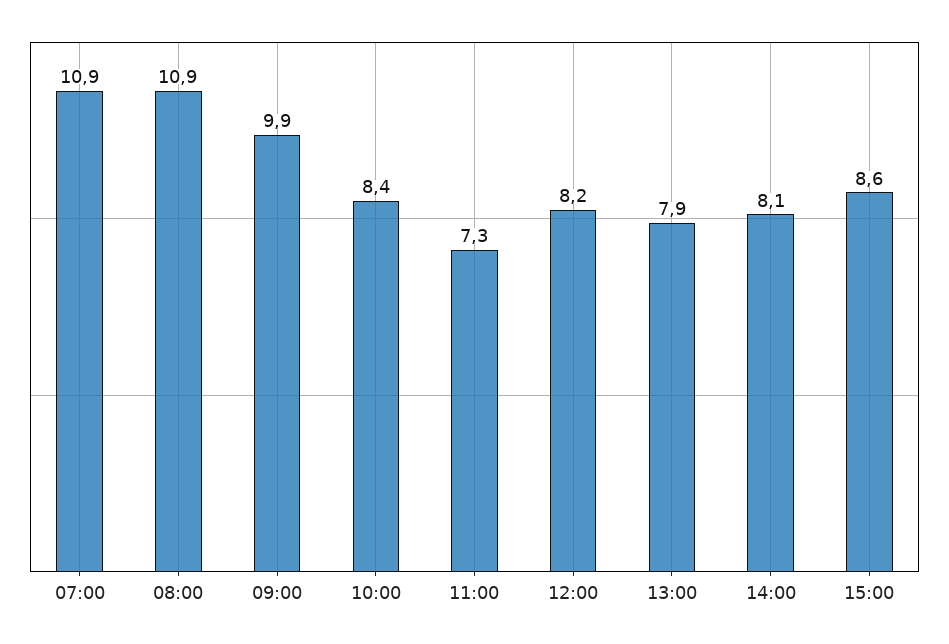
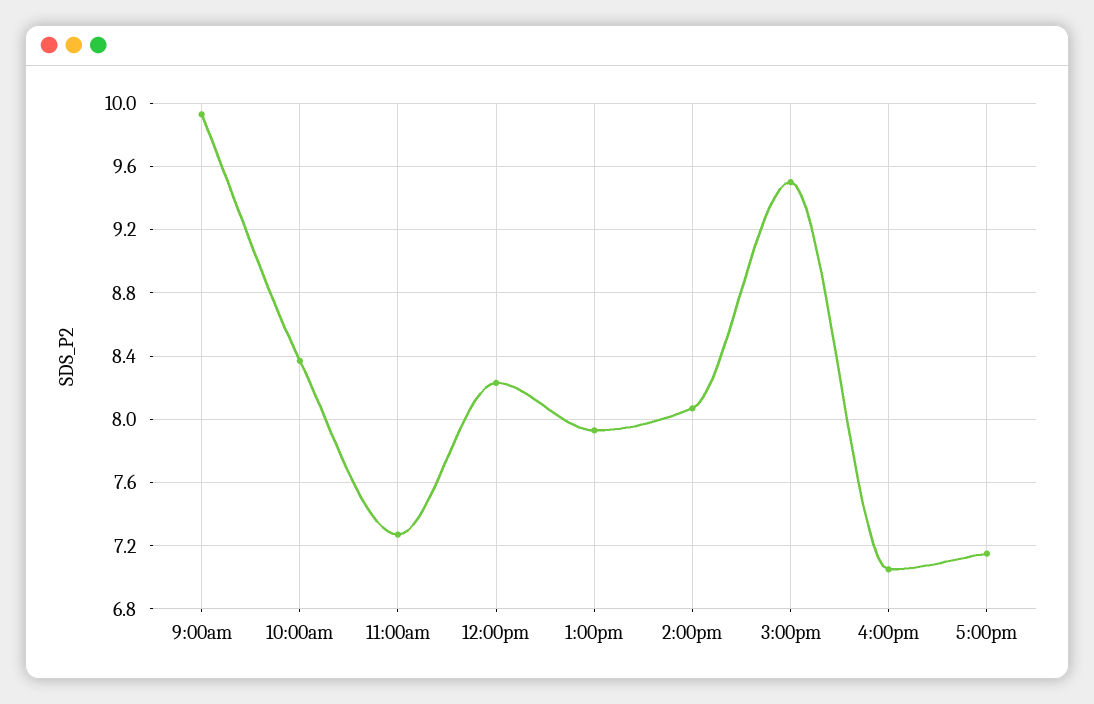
07:00: 10.9 -> none
08:00: 10.9 -> none
15:00: 8.6 -> 9.5
4:00pm: none -> 7.05
5:00pm: none -> 7.15

